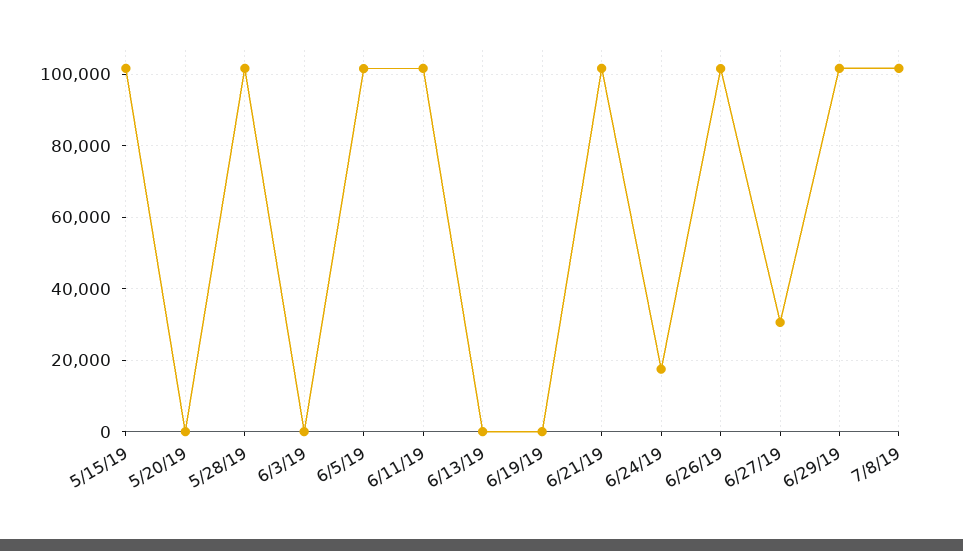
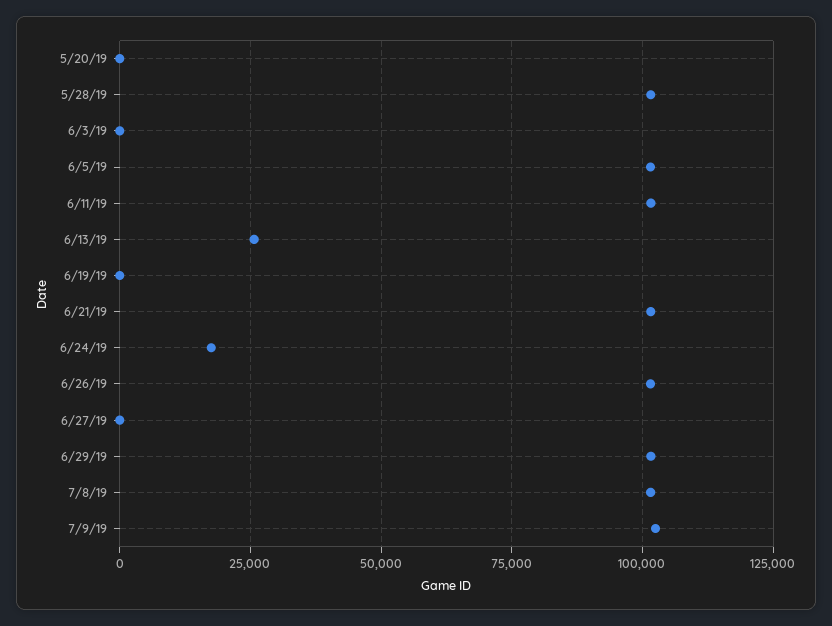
5/15/19: 102000 -> none
6/13/19: 0 -> 25000
6/27/19: 30000 -> 0
7/9/19: none -> 102500

